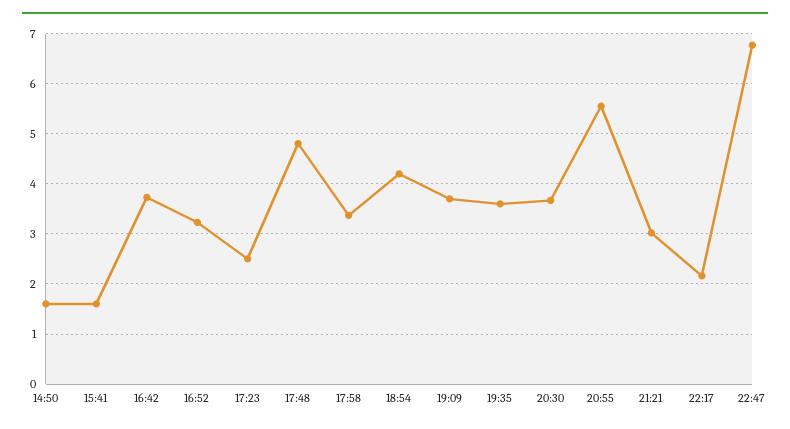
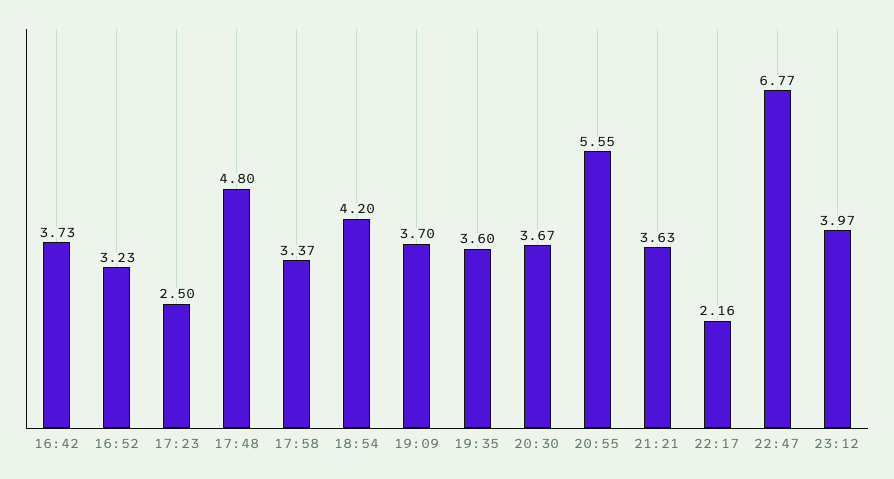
14:50: 1.6 -> none
15:41: 1.6 -> none
21:21: 3 -> 3.63
23:12: none -> 3.97

